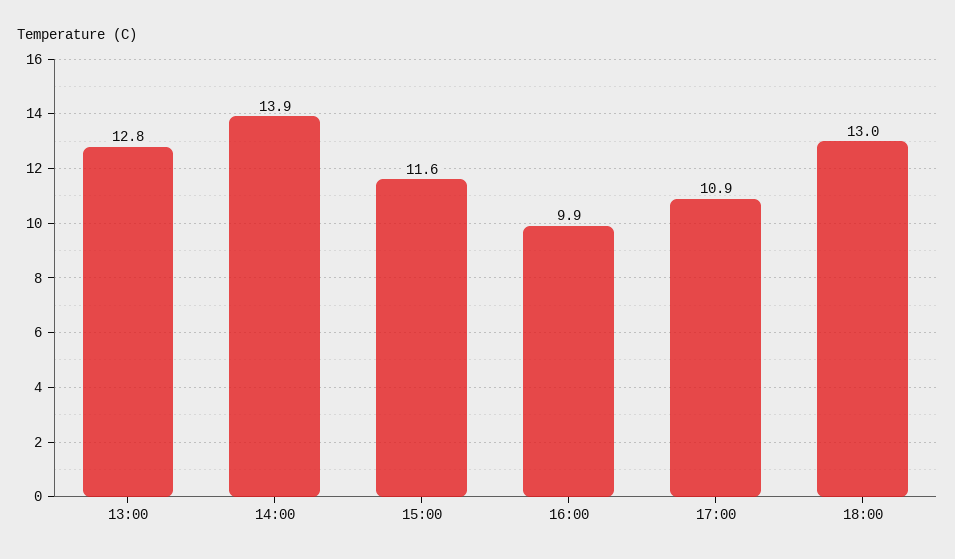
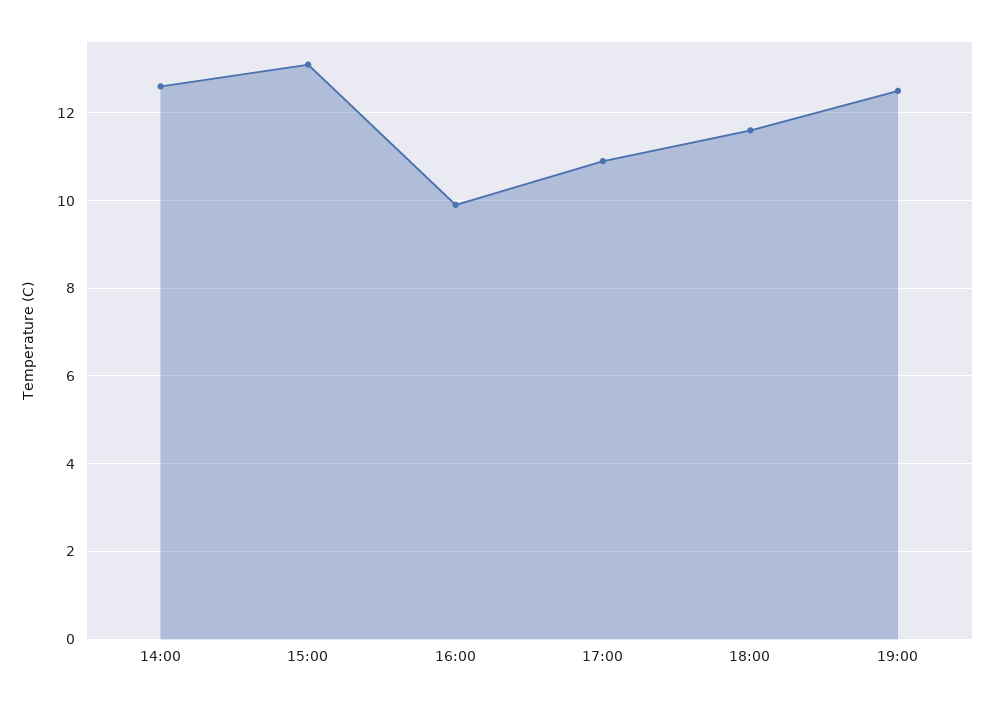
13:00: 12.8 -> none
14:00: 13.9 -> 12.5
15:00: 11.6 -> 13
18:00: 13 -> 11.5
19:00: none -> 12.5

